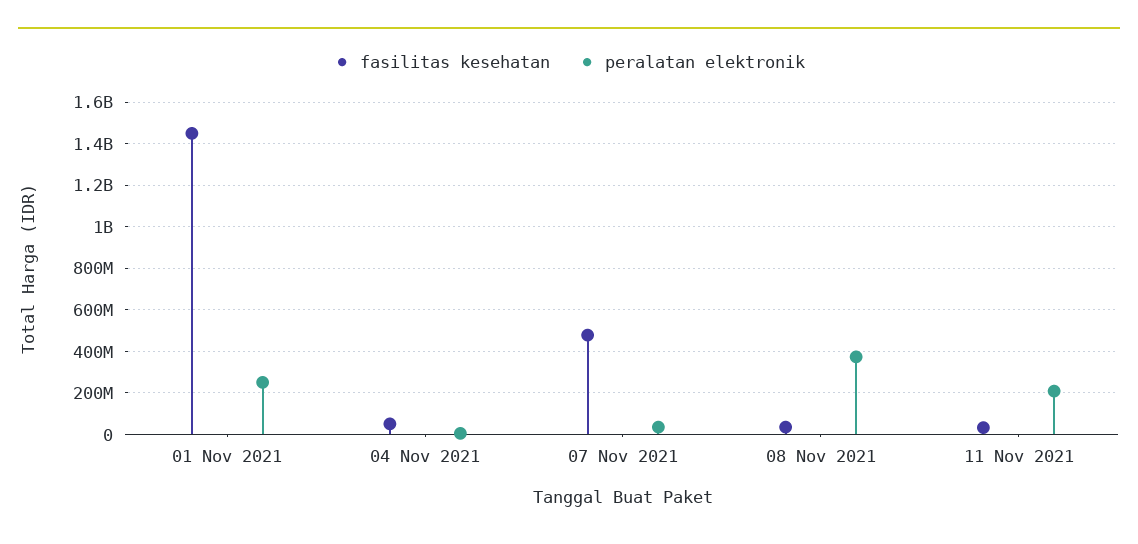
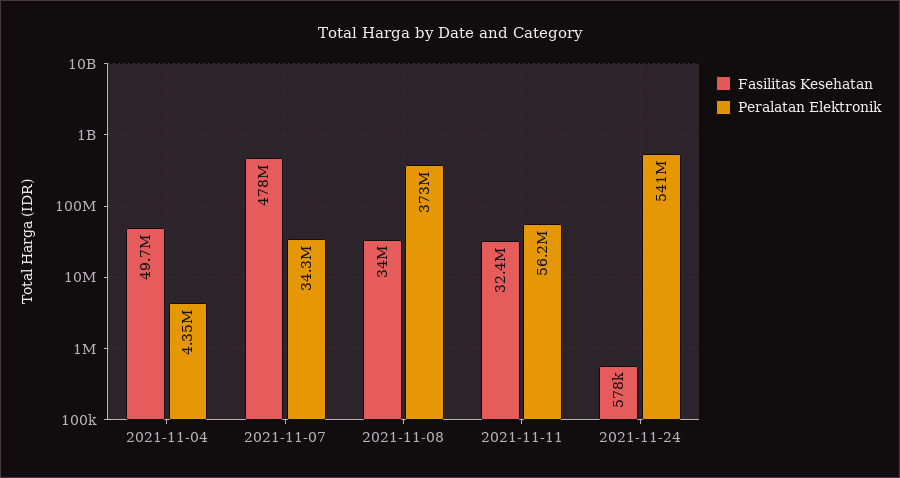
fasilitas kesehatan, 01 Nov 2021: 1450000000 -> none
peralatan elektronik, 01 Nov 2021: 250000000 -> none
peralatan elektronik, 11 Nov 2021: 200000000 -> 56200000
fasilitas kesehatan, 2021-11-24: none -> 578000
peralatan elektronik, 2021-11-24: none -> 541000000

